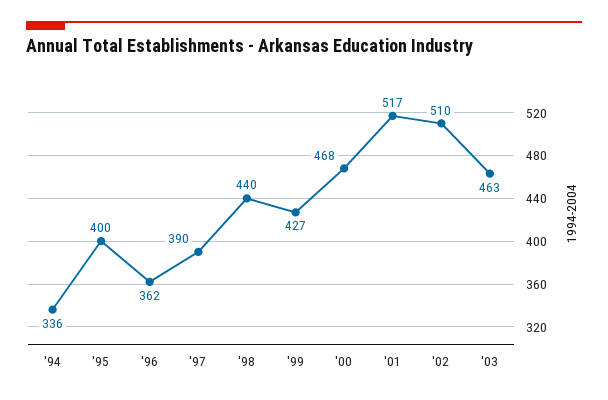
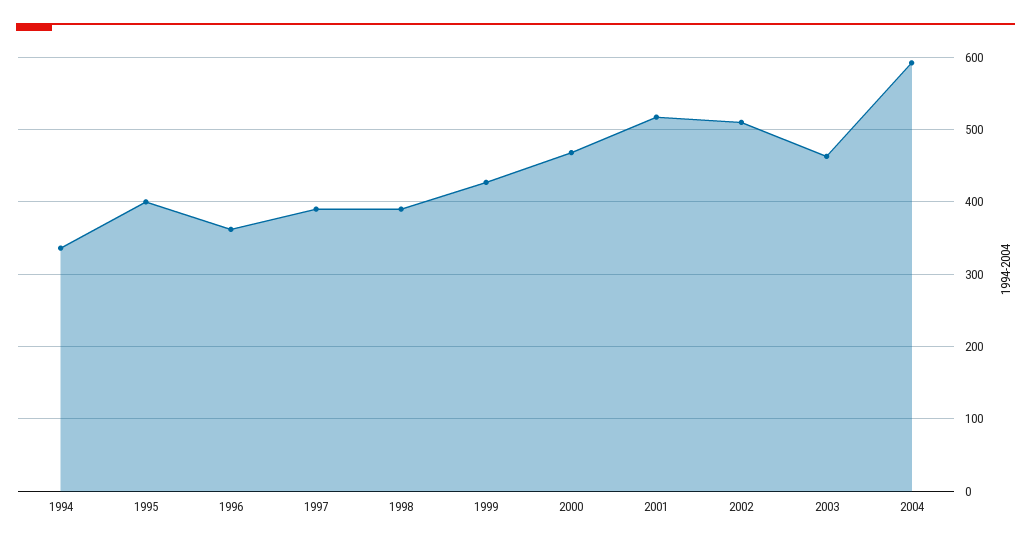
'98: 440 -> 390
2004: none -> 590

